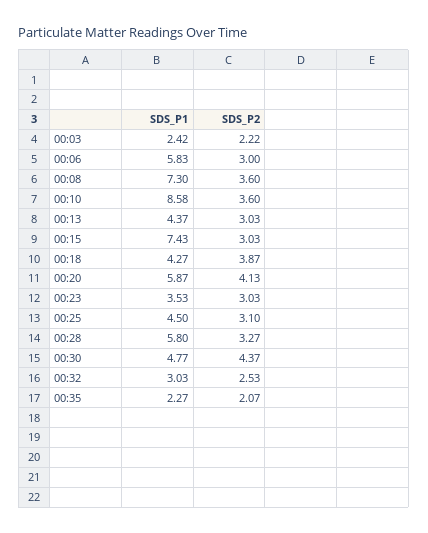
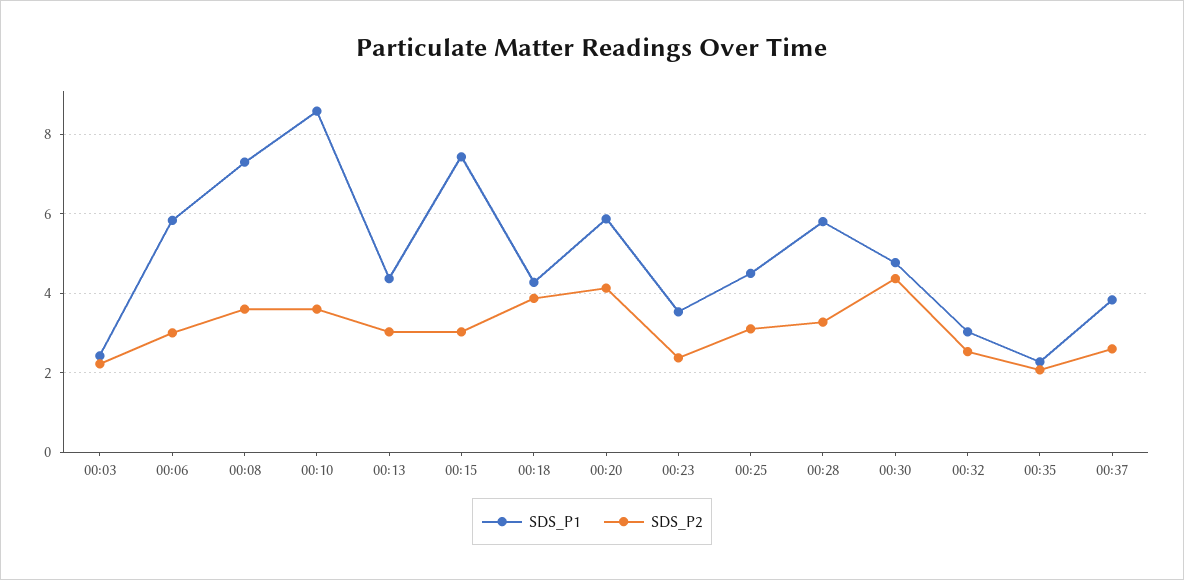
SDS_P2, 00:23: 3.03 -> 2.4
SDS_P1, 00:37: none -> 3.8
SDS_P2, 00:37: none -> 2.6

